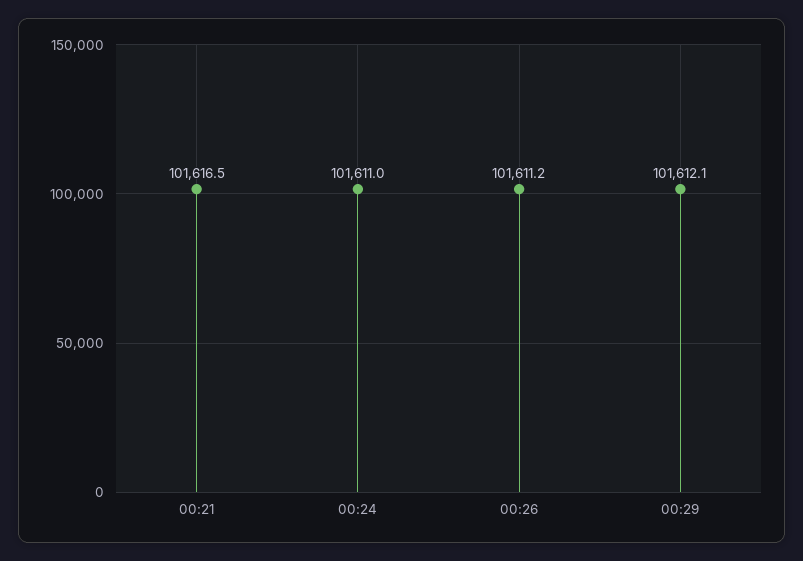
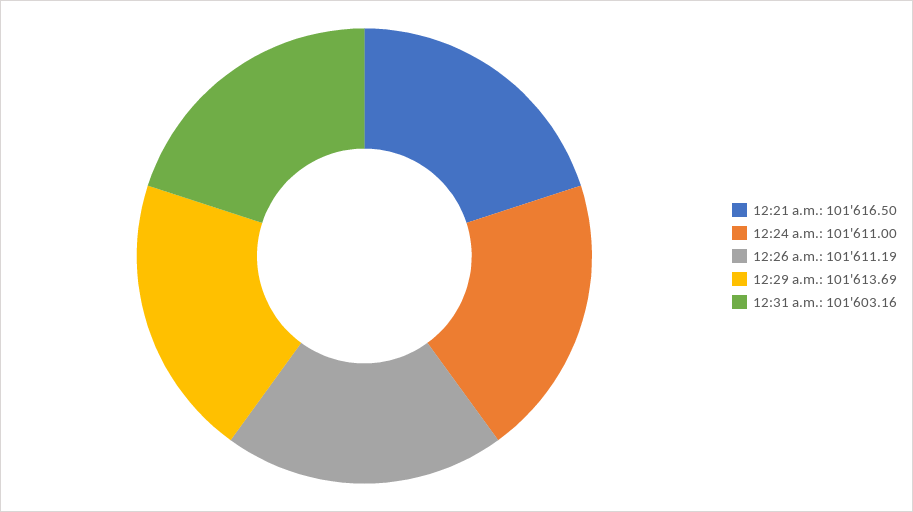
00:29: 101612.1 -> 101613.69
12:31 a.m.: none -> 101603.16

